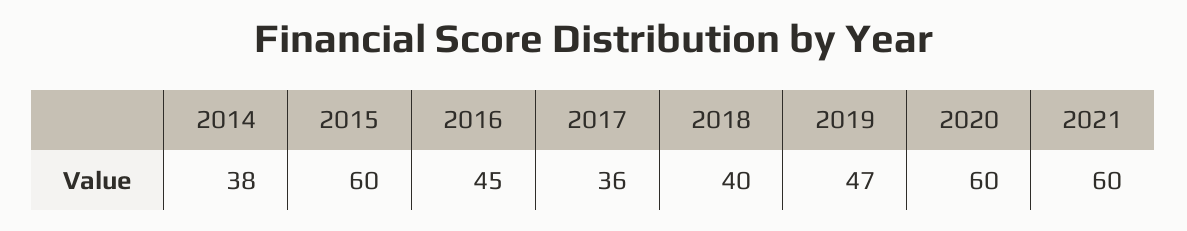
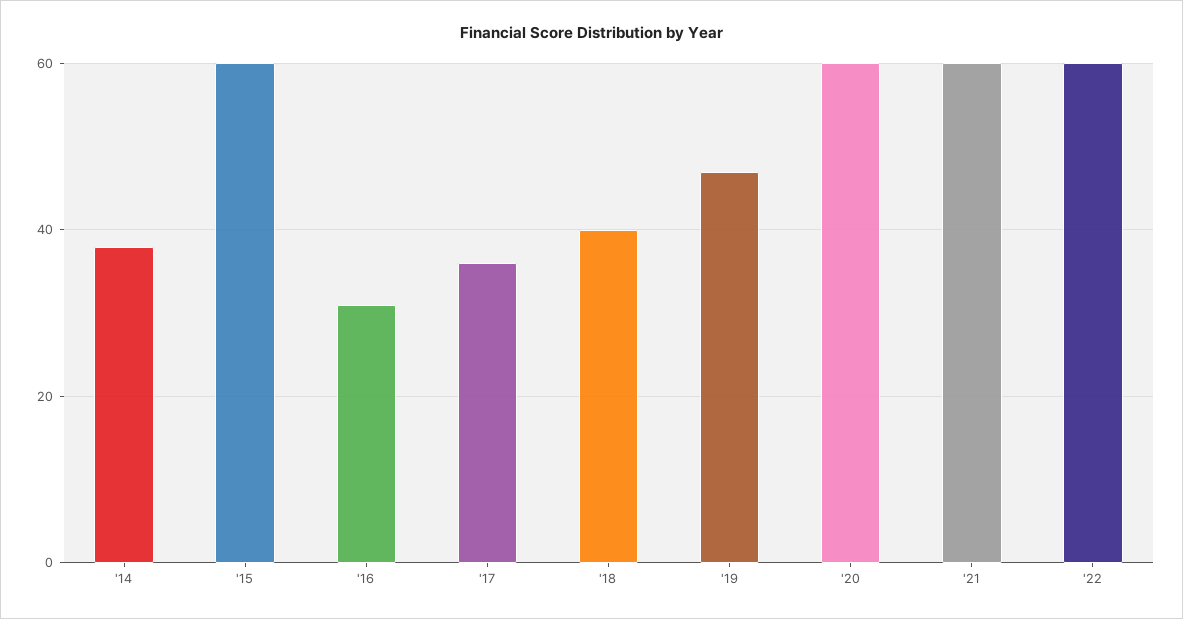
2016: 45 -> 30
'22: none -> 60

